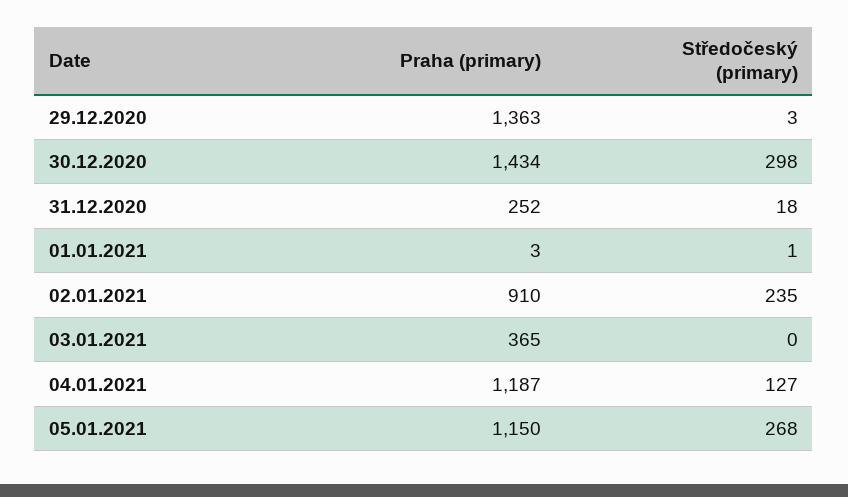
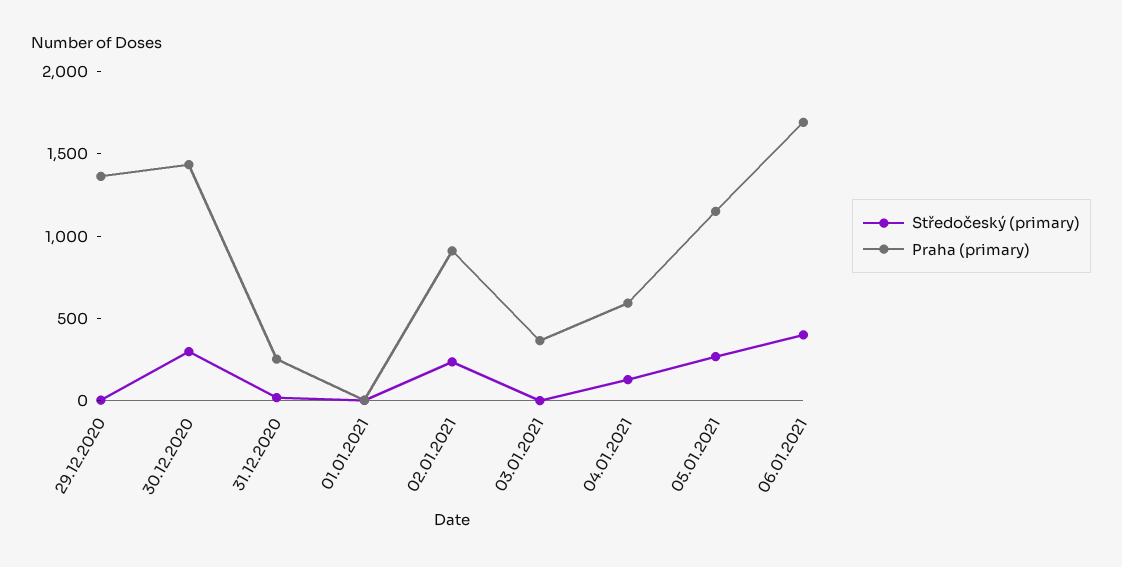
Praha (primary), 04.01.2021: 1187 -> 600
Středočeský (primary), 06.01.2021: none -> 400
Praha (primary), 06.01.2021: none -> 1700

